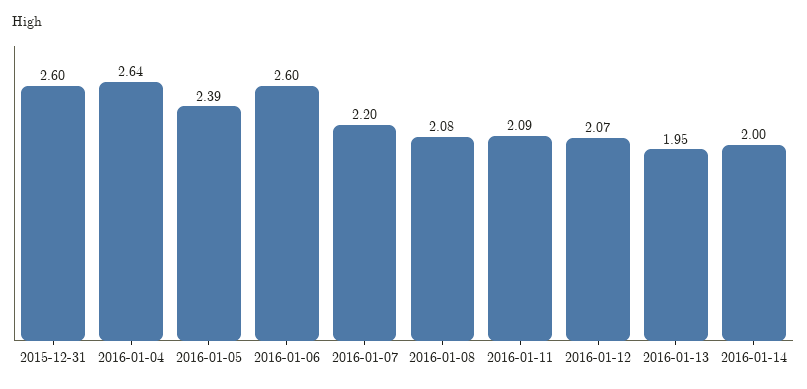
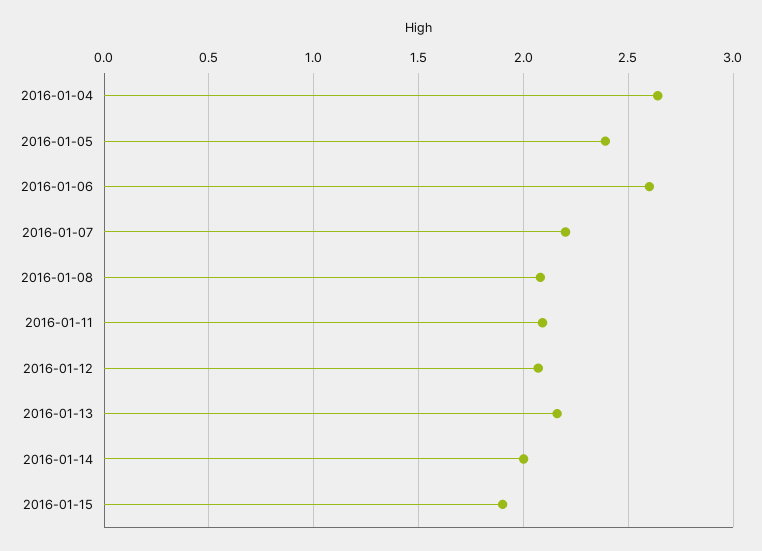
2015-12-31: 2.6 -> none
2016-01-13: 1.95 -> 2.15
2016-01-15: none -> 1.9

